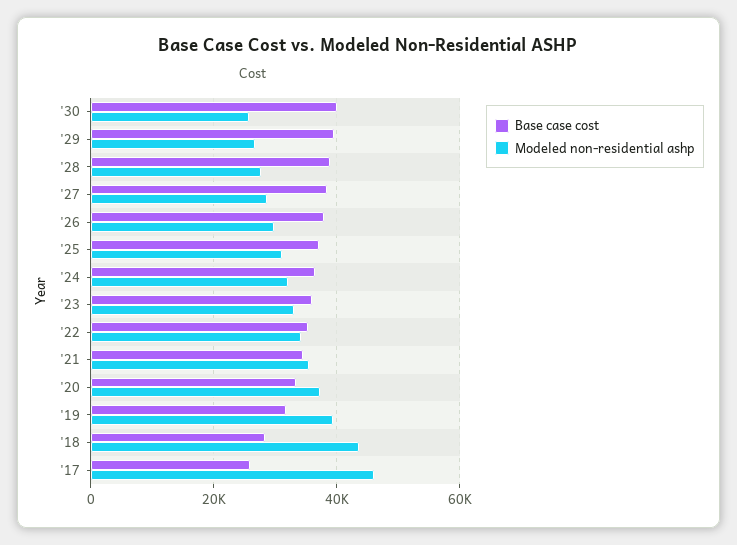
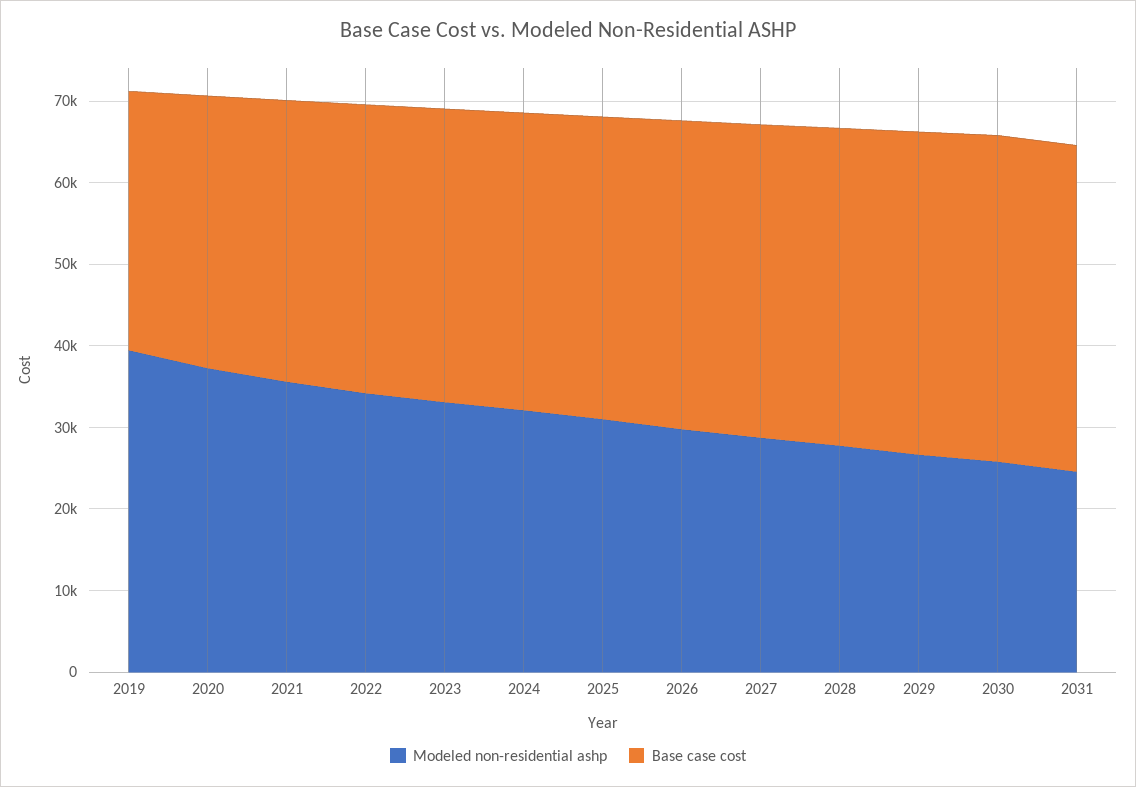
Base case cost, '18: 28000 -> none
Modeled non-residential ashp, '18: 44000 -> none
Base case cost, '17: 26000 -> none
Modeled non-residential ashp, '17: 46000 -> none
Modeled non-residential ashp, 2031: none -> 24000
Base case cost, 2031: none -> 40000

